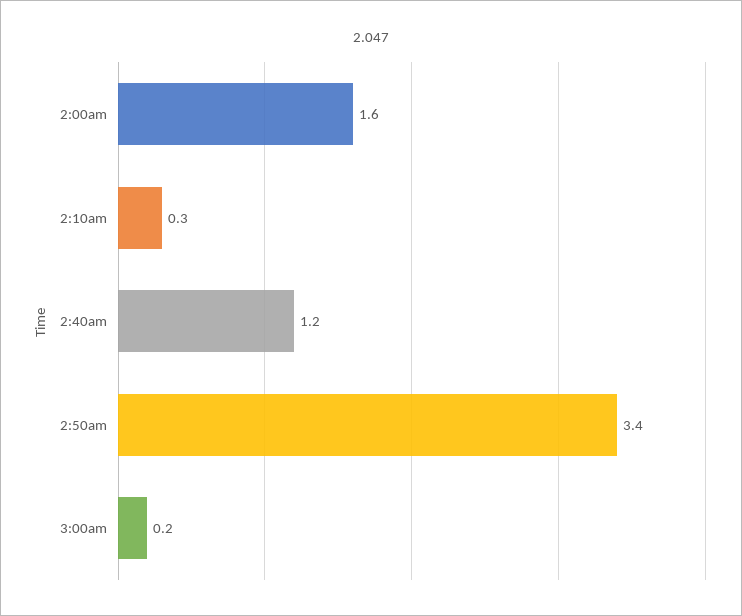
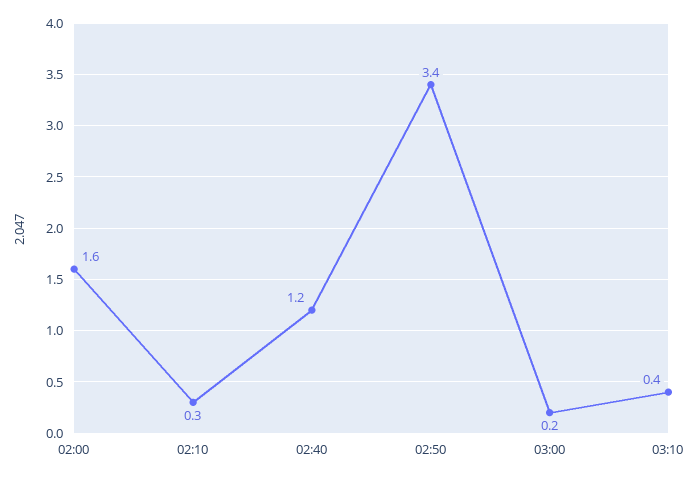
03:10: none -> 0.4

